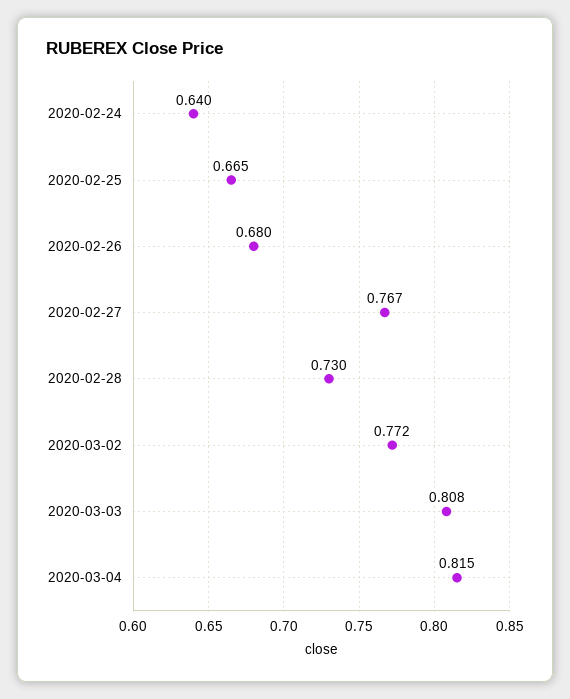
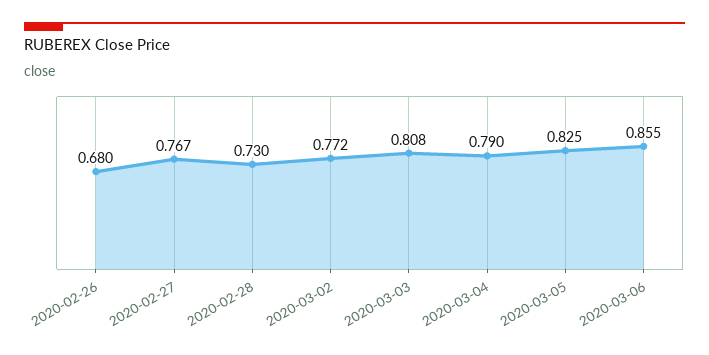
2020-02-24: 0.64 -> none
2020-02-25: 0.665 -> none
2020-03-04: 0.815 -> 0.79
2020-03-05: none -> 0.825
2020-03-06: none -> 0.855

